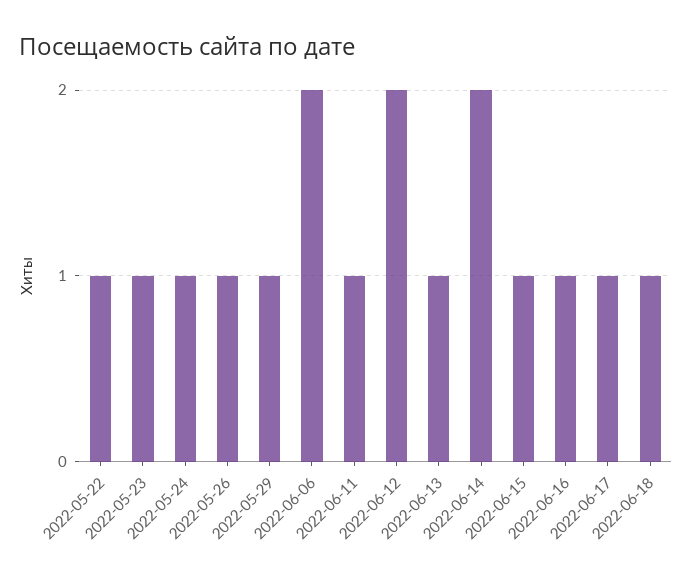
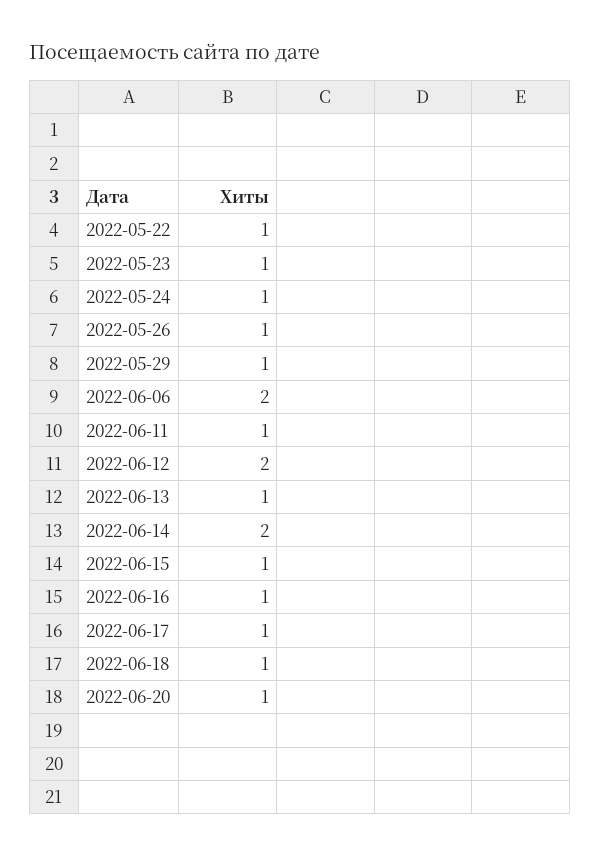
2022-06-20: none -> 1

